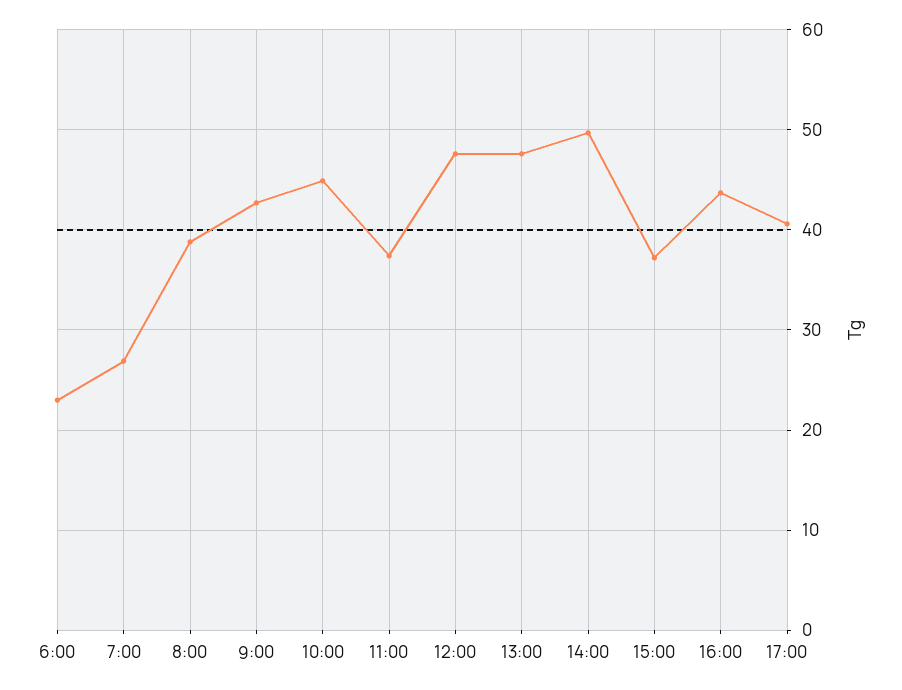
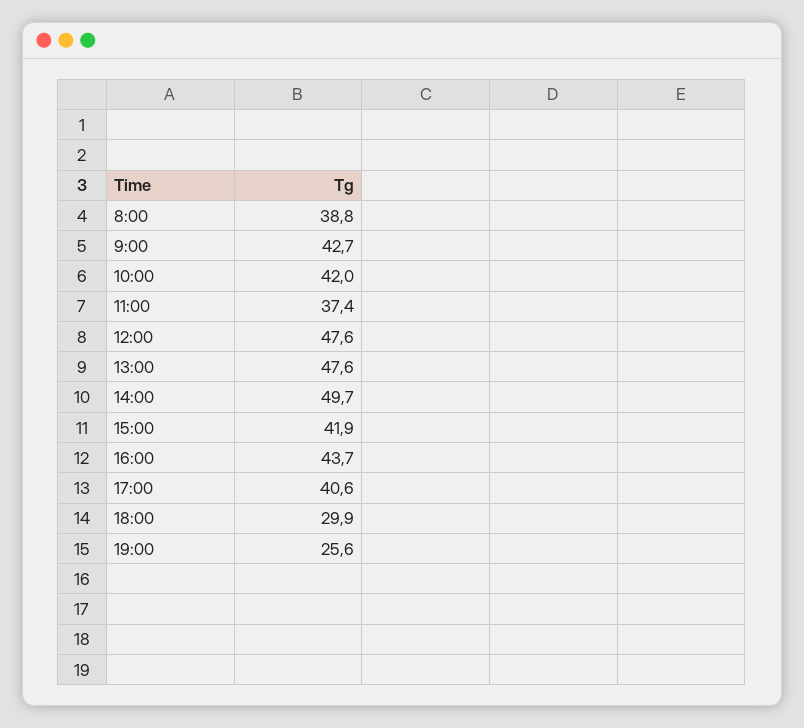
6:00: 23 -> none
7:00: 27 -> none
10:00: 45 -> 42
15:00: 37 -> 41.9
18:00: none -> 29.9
19:00: none -> 25.6

